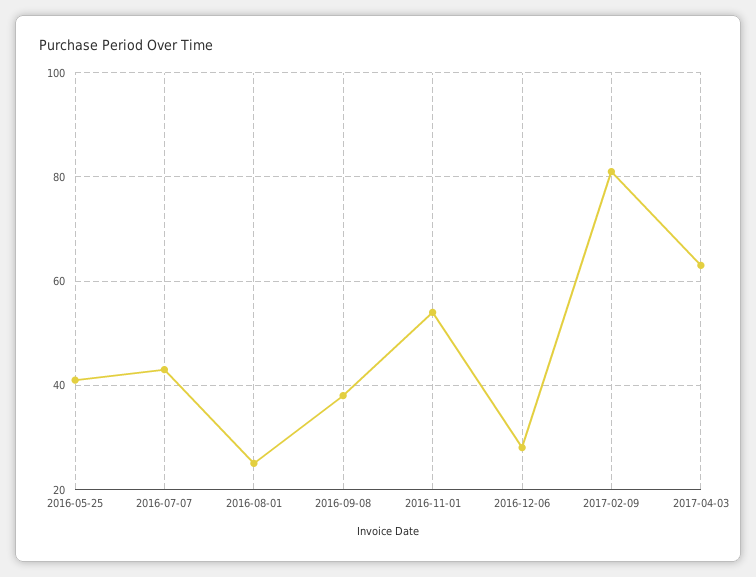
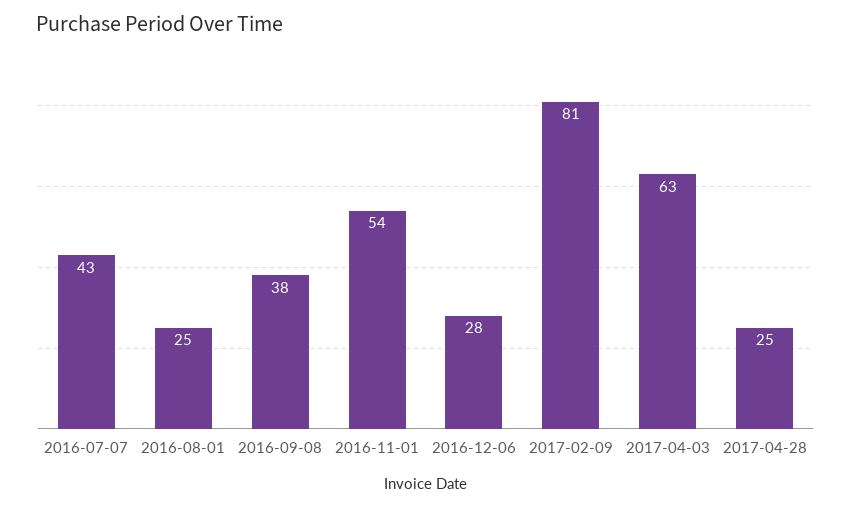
2016-05-25: 40 -> none
2017-04-28: none -> 25

